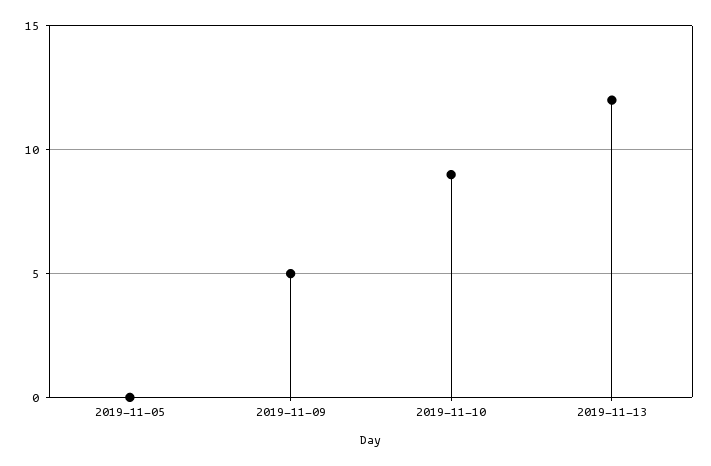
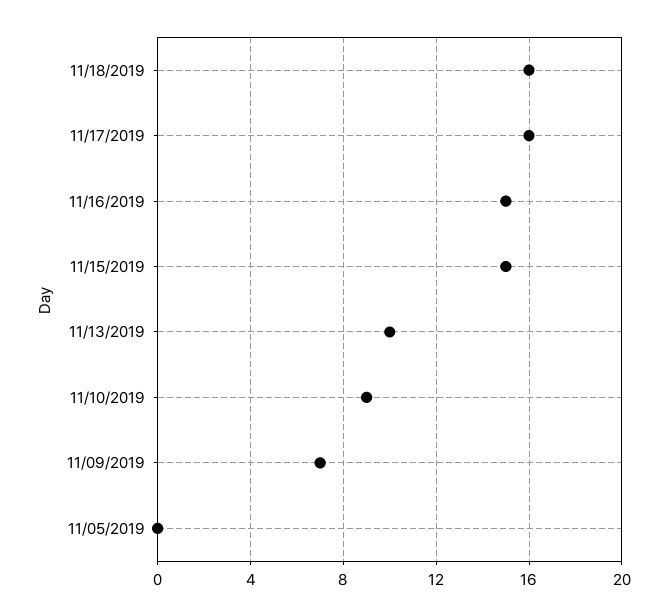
2019-11-09: 5 -> 7
2019-11-13: 12 -> 10
11/18/2019: none -> 16
11/17/2019: none -> 16
11/16/2019: none -> 15
11/15/2019: none -> 15

